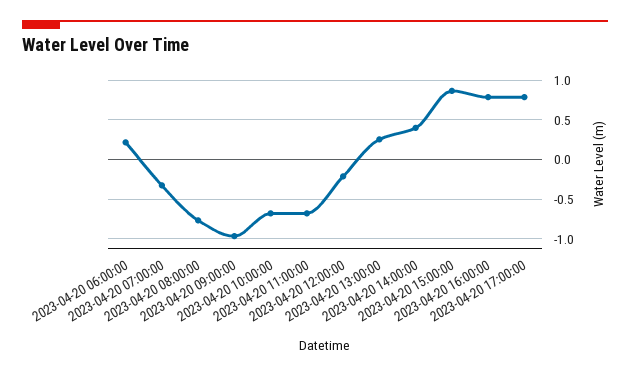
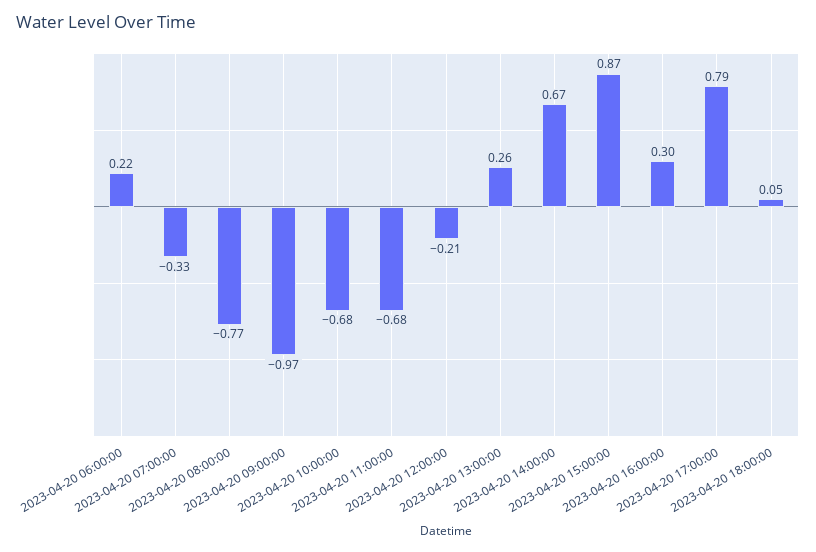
2023-04-20 14:00:00: 0.4 -> 0.67
2023-04-20 16:00:00: 0.8 -> 0.3
2023-04-20 18:00:00: none -> 0.05

